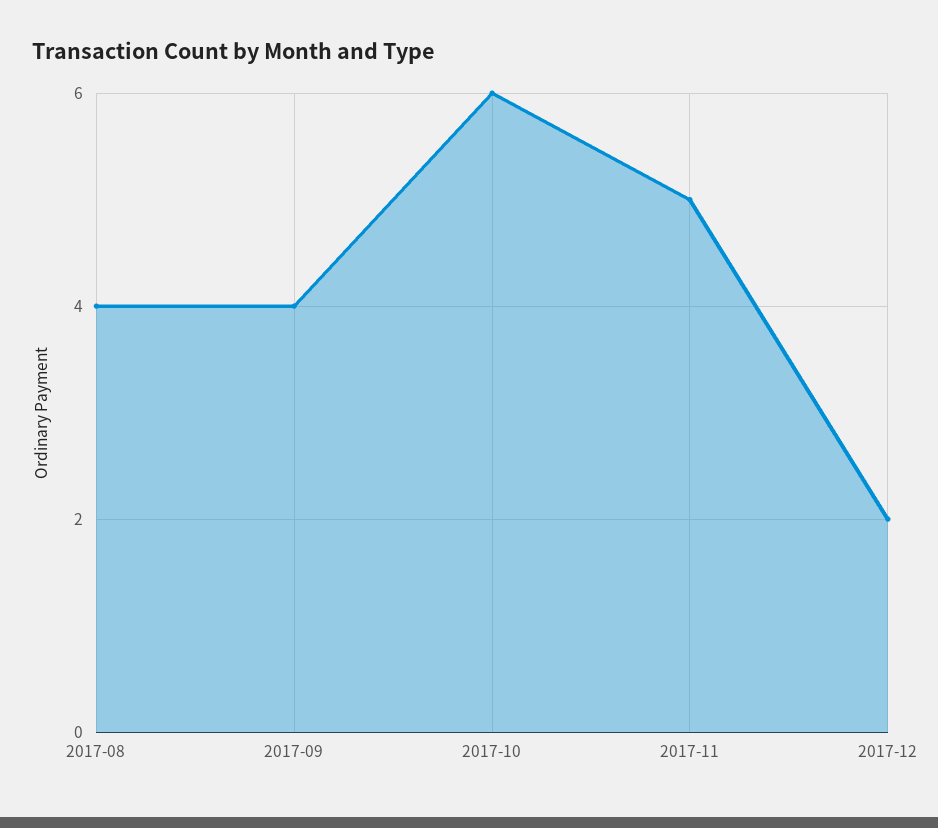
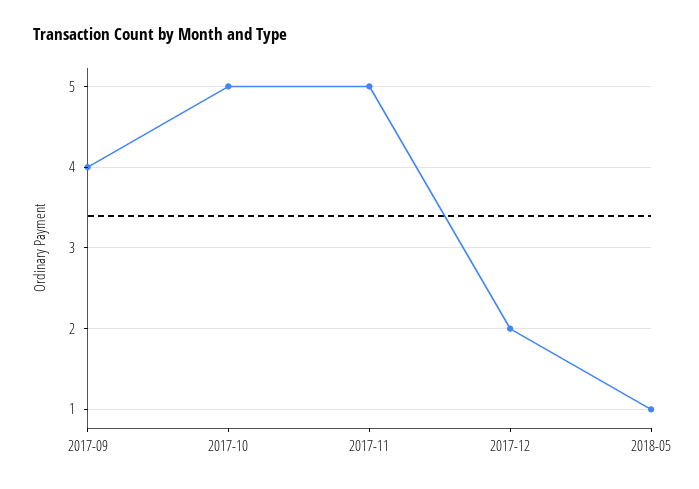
2017-08: 4 -> none
2017-10: 6 -> 5
2018-05: none -> 1

